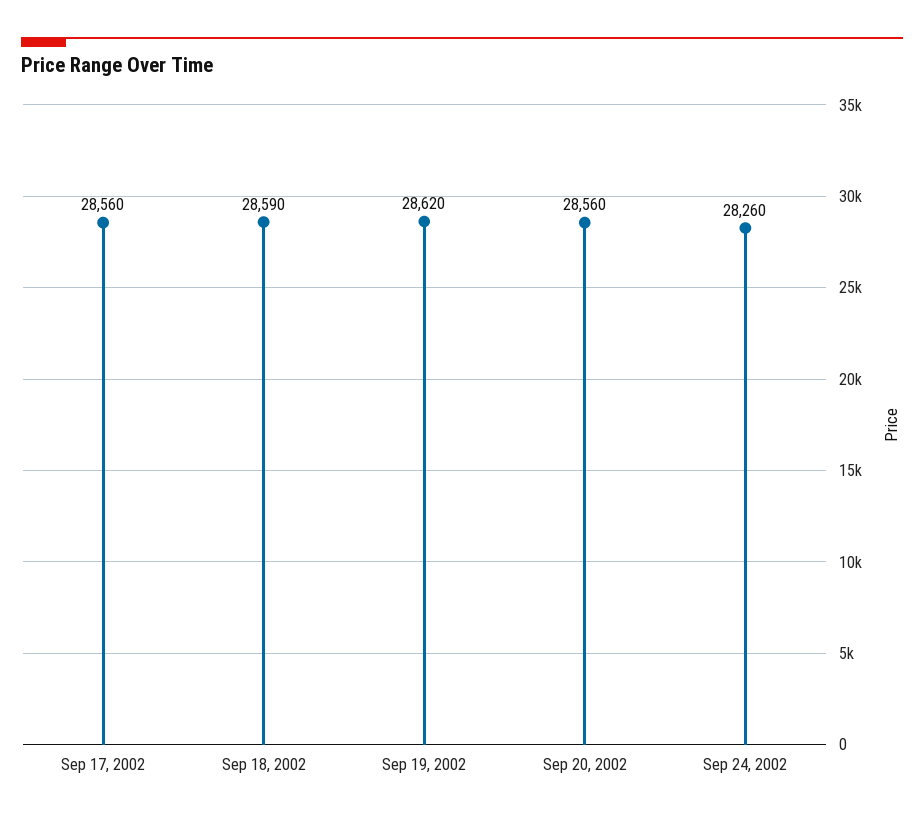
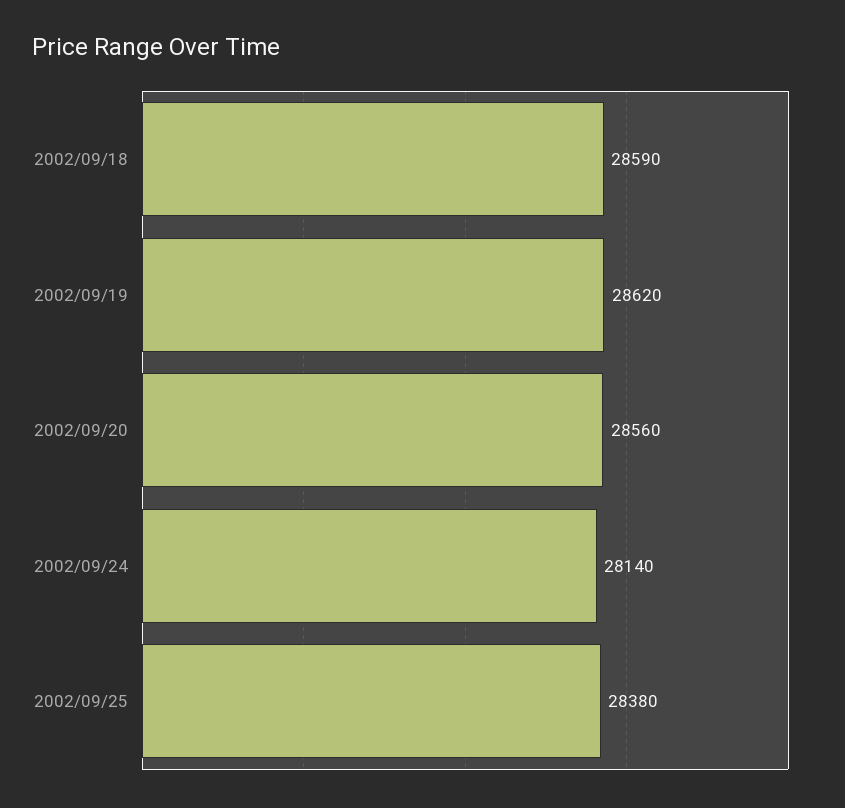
Sep 17, 2002: 28560 -> none
Sep 24, 2002: 28260 -> 28140
2002/09/25: none -> 28380

